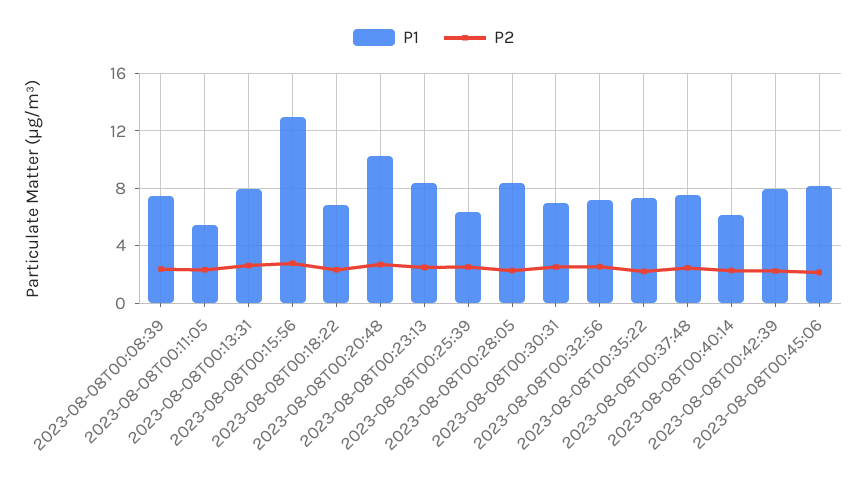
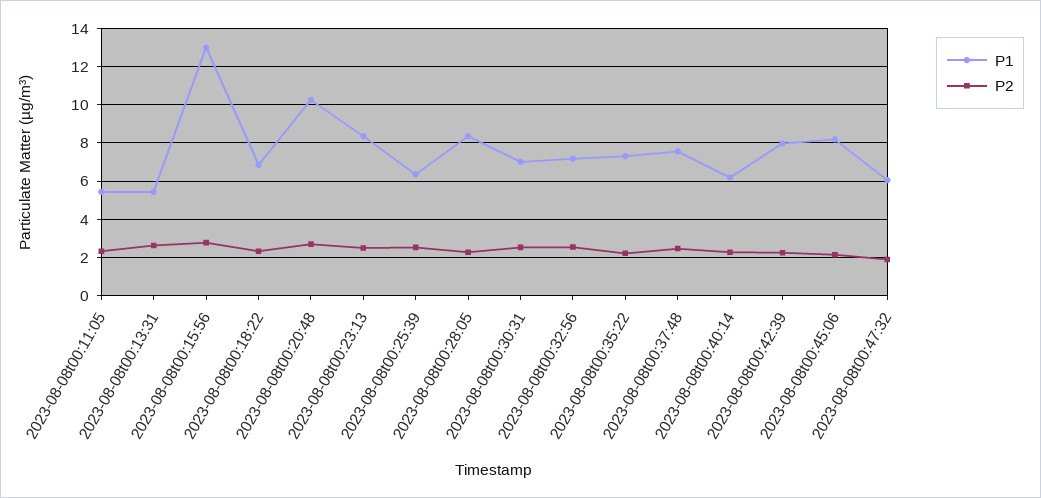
P1, 2023-08-08T00:08:39: 7.5 -> none
P2, 2023-08-08T00:08:39: 2.5 -> none
P1, 2023-08-08T00:13:31: 8 -> 5.5
P1, 2023-08-08t00:47:32: none -> 6
P2, 2023-08-08t00:47:32: none -> 2

